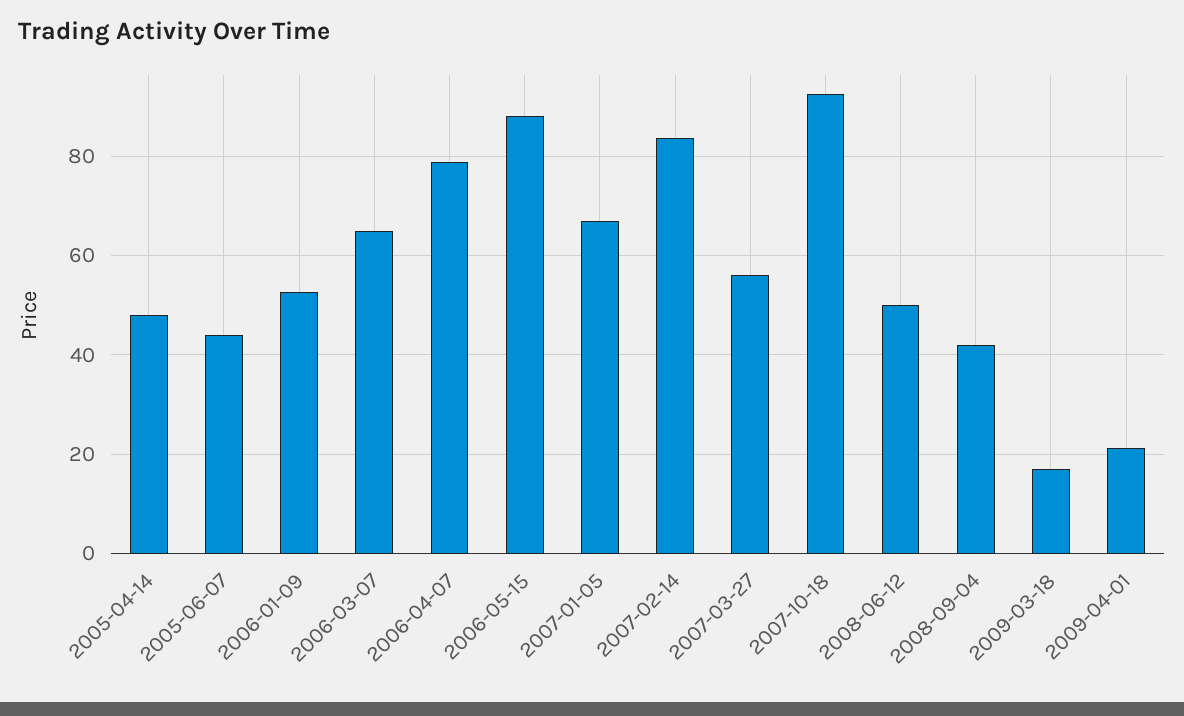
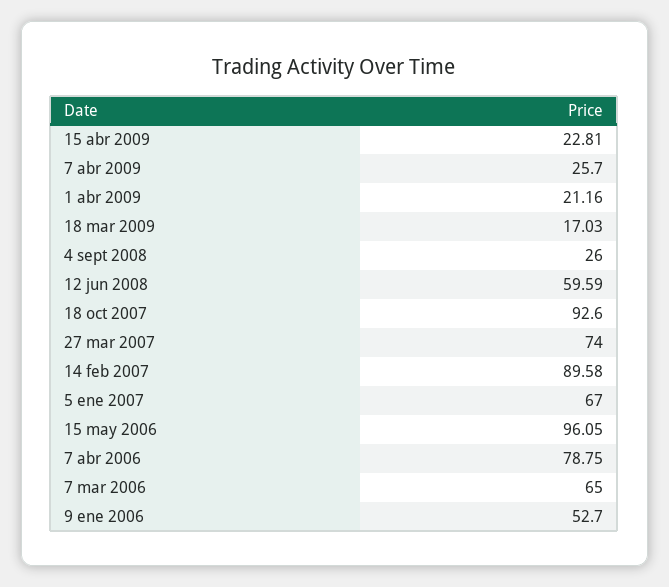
2005-04-14: 48 -> none
2005-06-07: 44 -> none
2006-05-15: 88 -> 96.05
2007-02-14: 84 -> 89.58
2007-03-27: 56 -> 74
2008-06-12: 50 -> 59.59
2008-09-04: 42 -> 26
15 abr 2009: none -> 22.81
7 abr 2009: none -> 25.7

